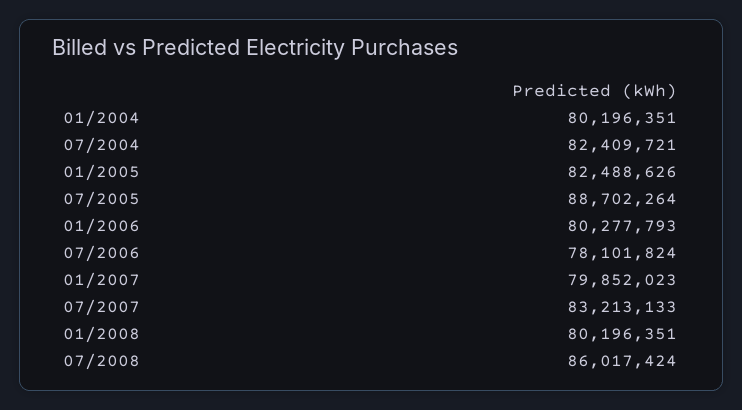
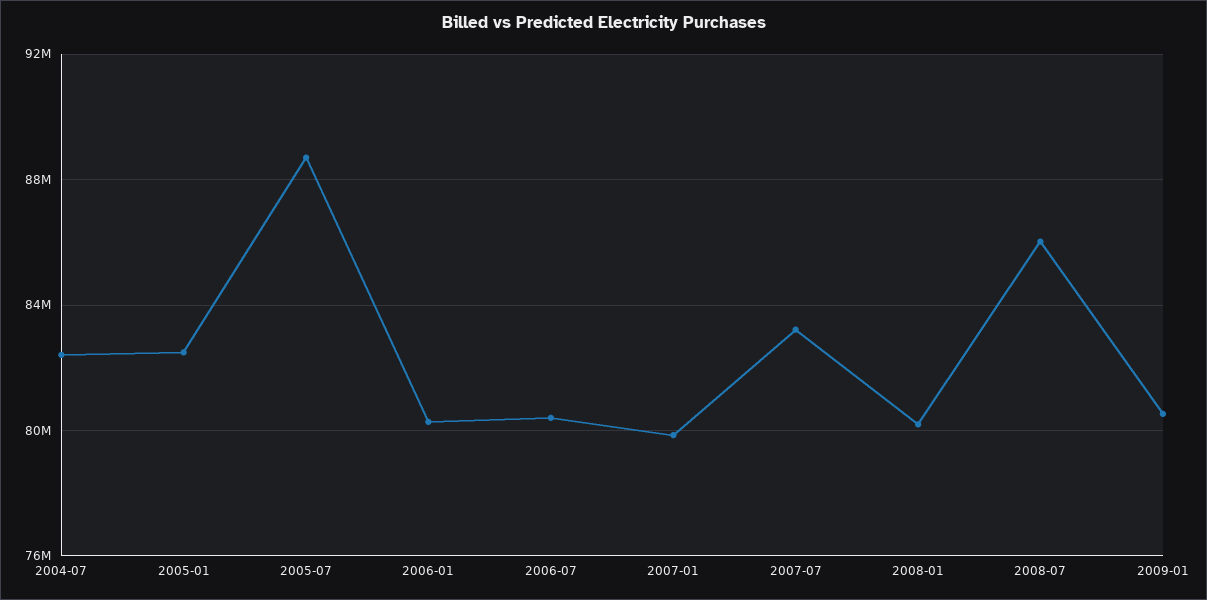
01/2004: 80196351 -> none
07/2006: 78101824 -> 80500000
2009-01: none -> 80500000

